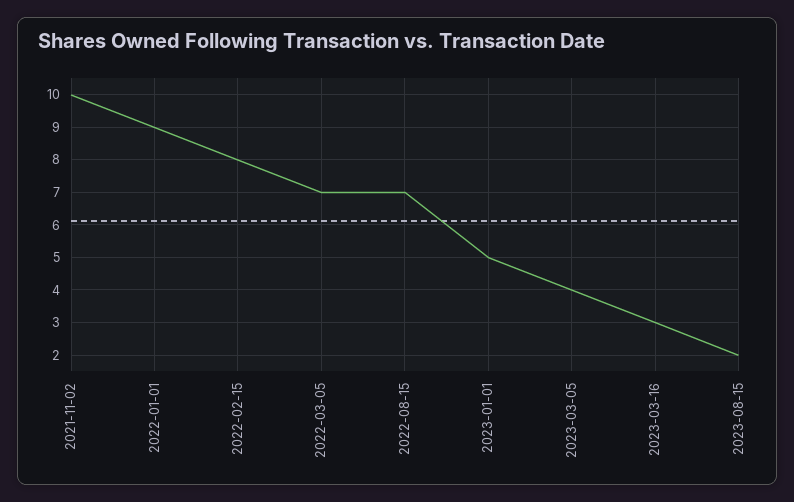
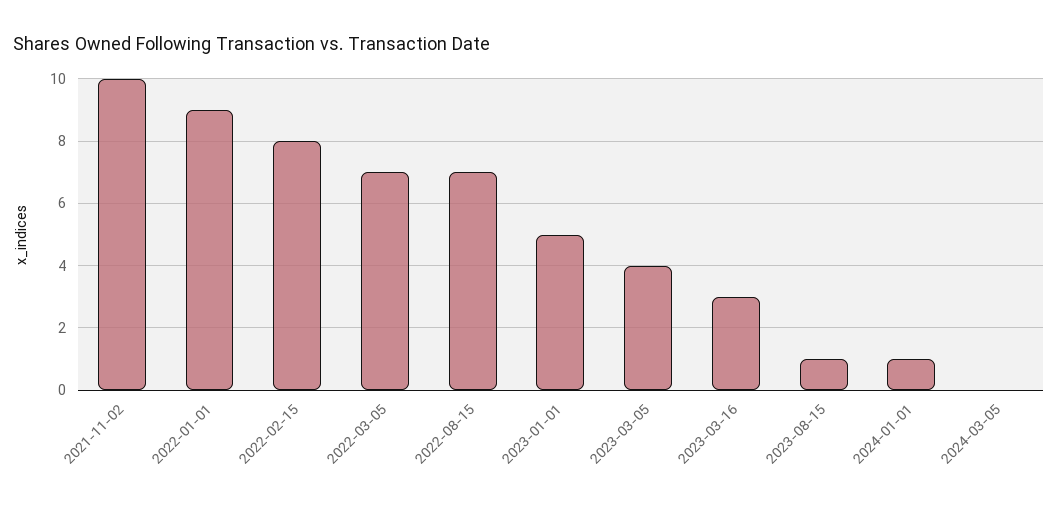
2023-08-15: 2 -> 1
2024-01-01: none -> 1
2024-03-05: none -> 0

